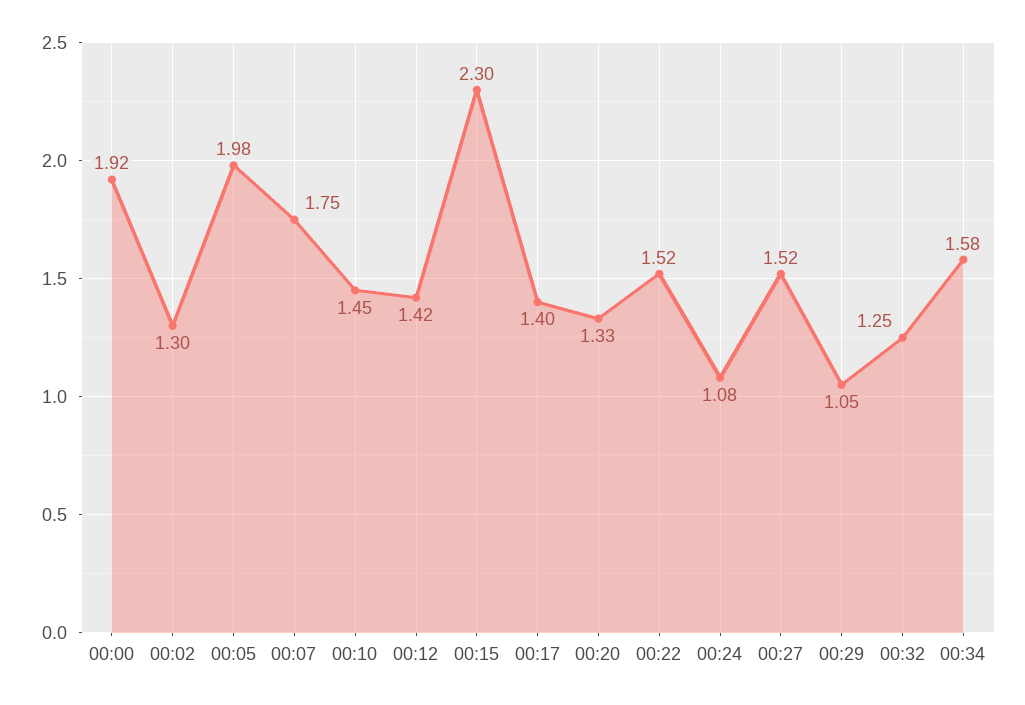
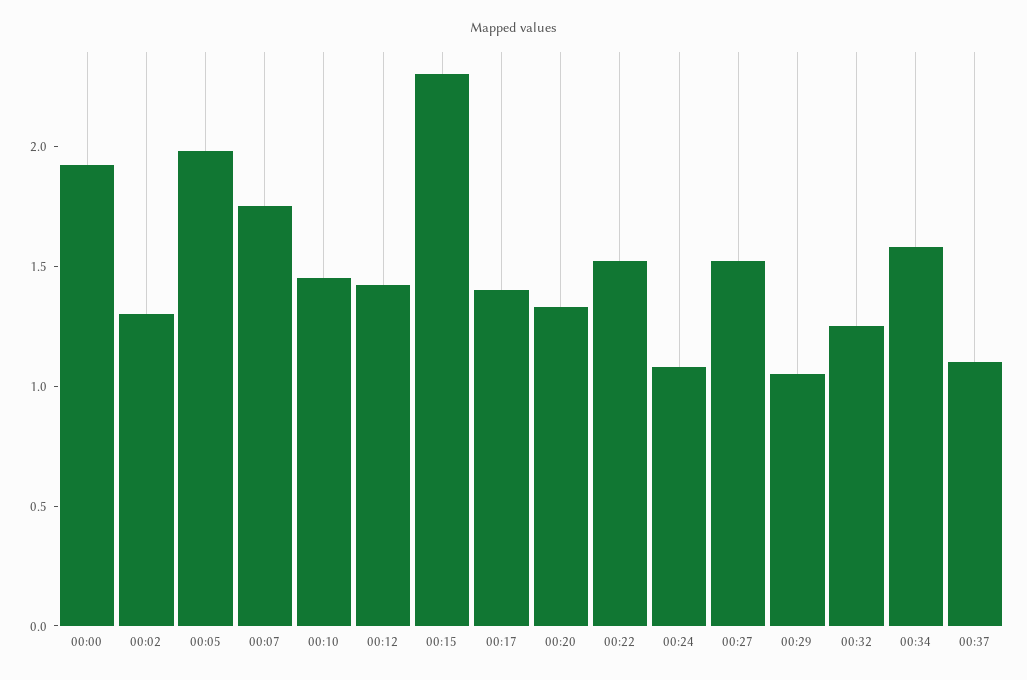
00:37: none -> 1.1

